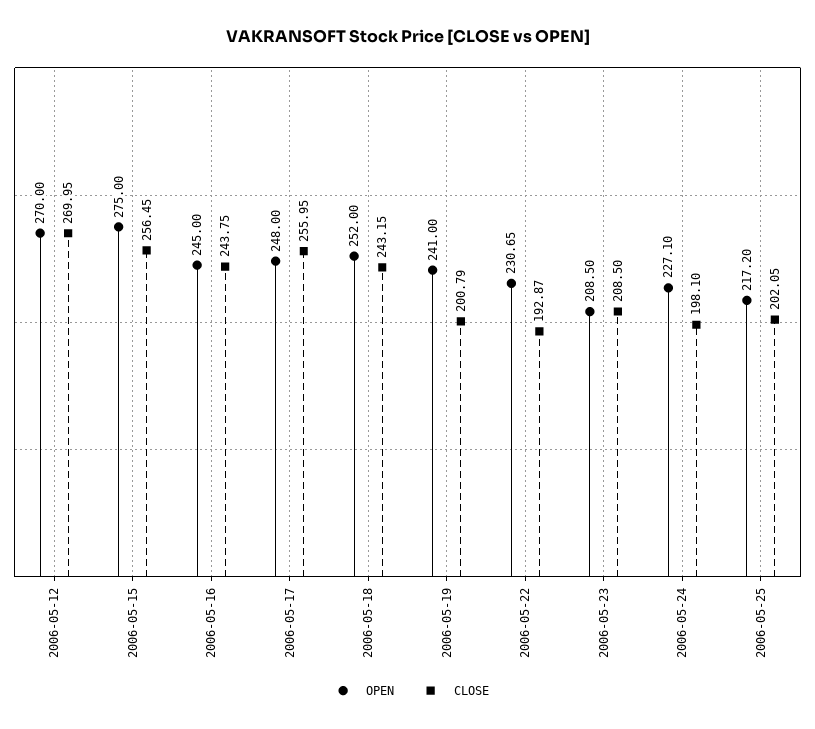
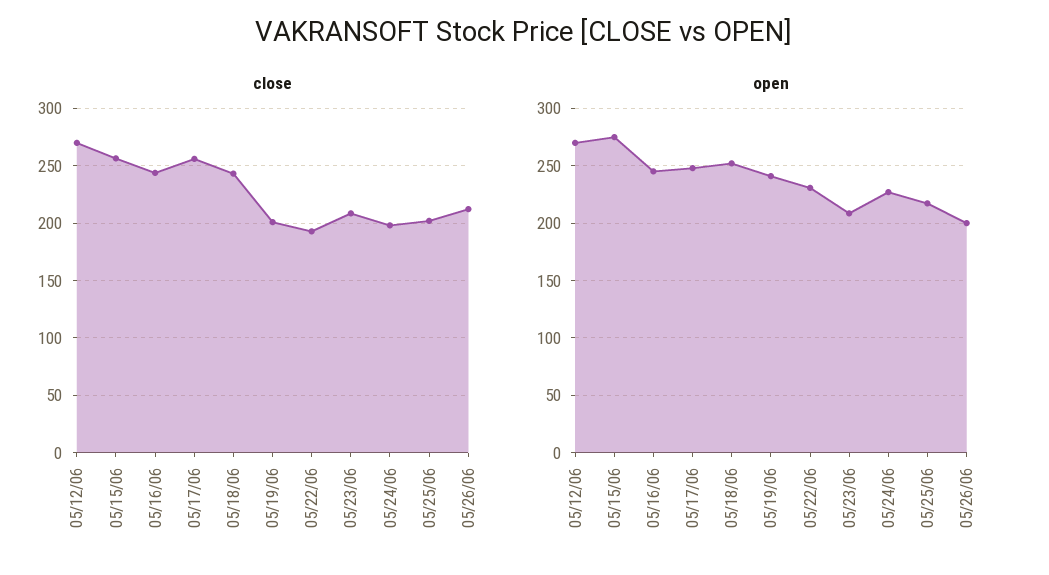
CLOSE, 05/26/06: none -> 210
OPEN, 05/26/06: none -> 200

